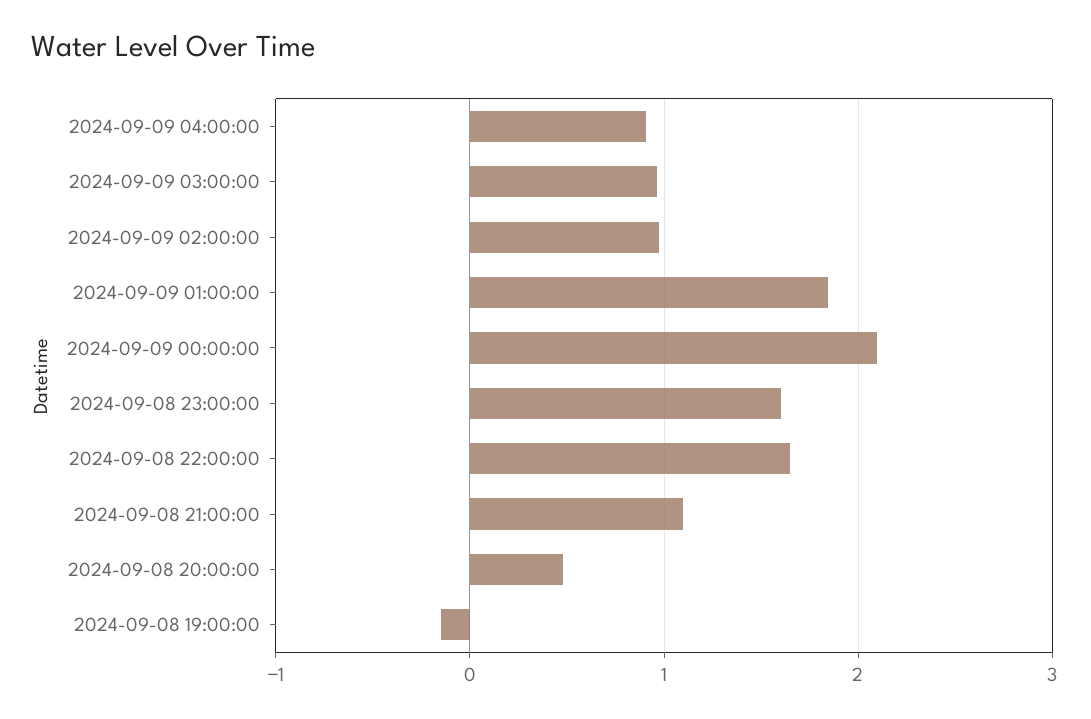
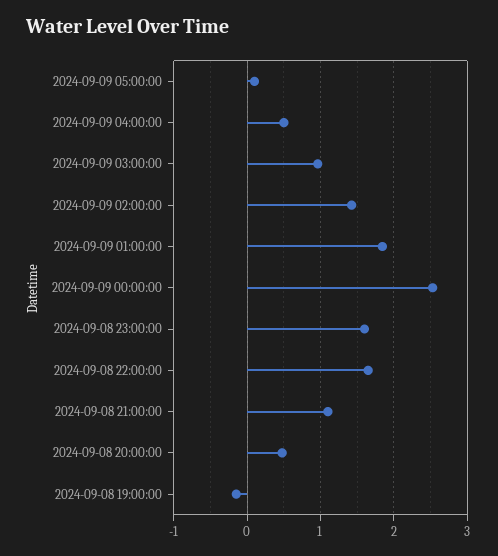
2024-09-09 04:00:00: 0.9 -> 0.5
2024-09-09 02:00:00: 1 -> 1.4
2024-09-09 00:00:00: 2.1 -> 2.5
2024-09-09 05:00:00: none -> 0.1

